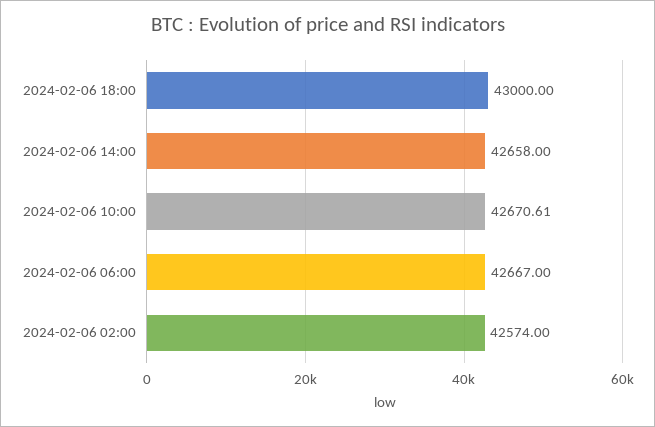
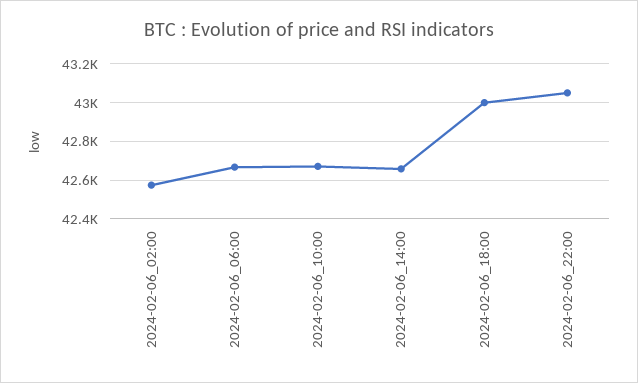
2024-02-06_22:00: none -> 43050

